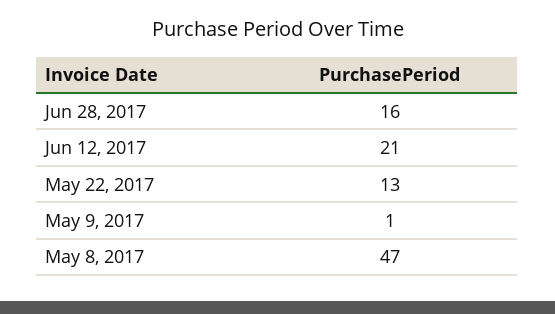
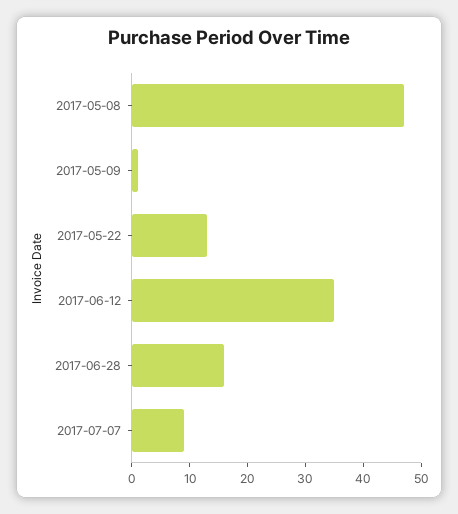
Jun 12, 2017: 21 -> 35
2017-07-07: none -> 10

